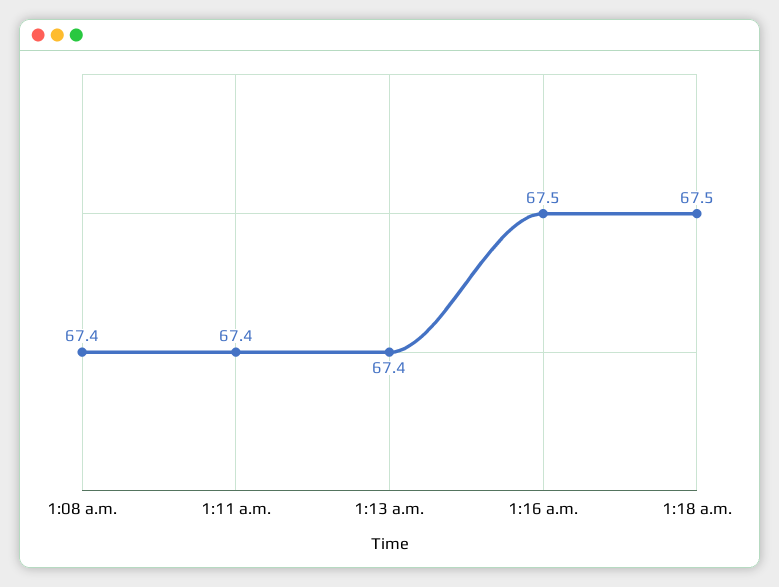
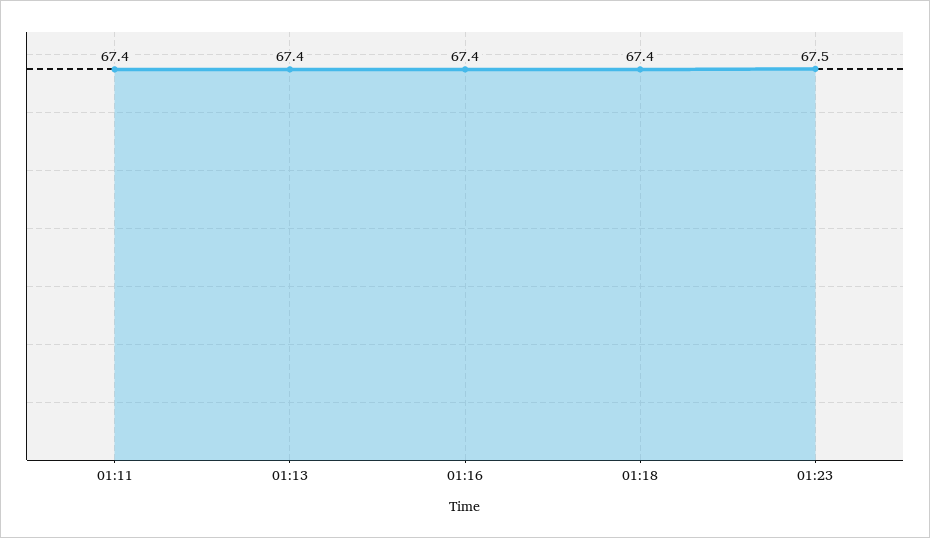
1:08 a.m.: 67.4 -> none
1:16 a.m.: 67.5 -> 67.4
1:18 a.m.: 67.5 -> 67.4
01:23: none -> 67.5

